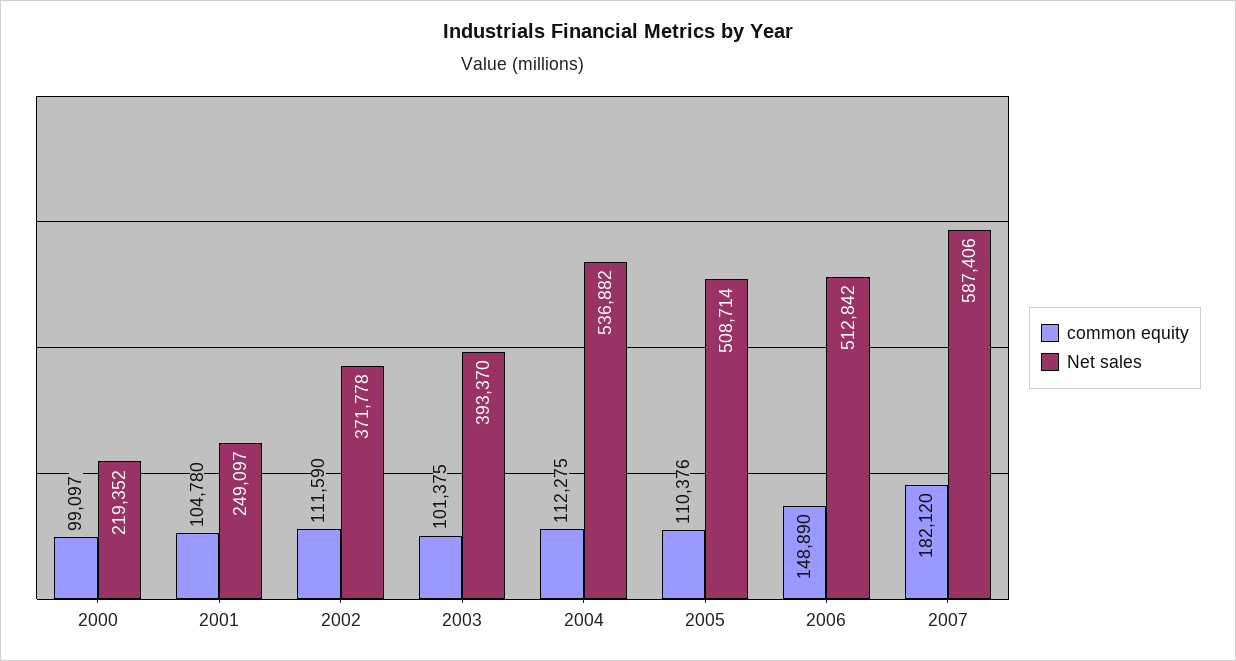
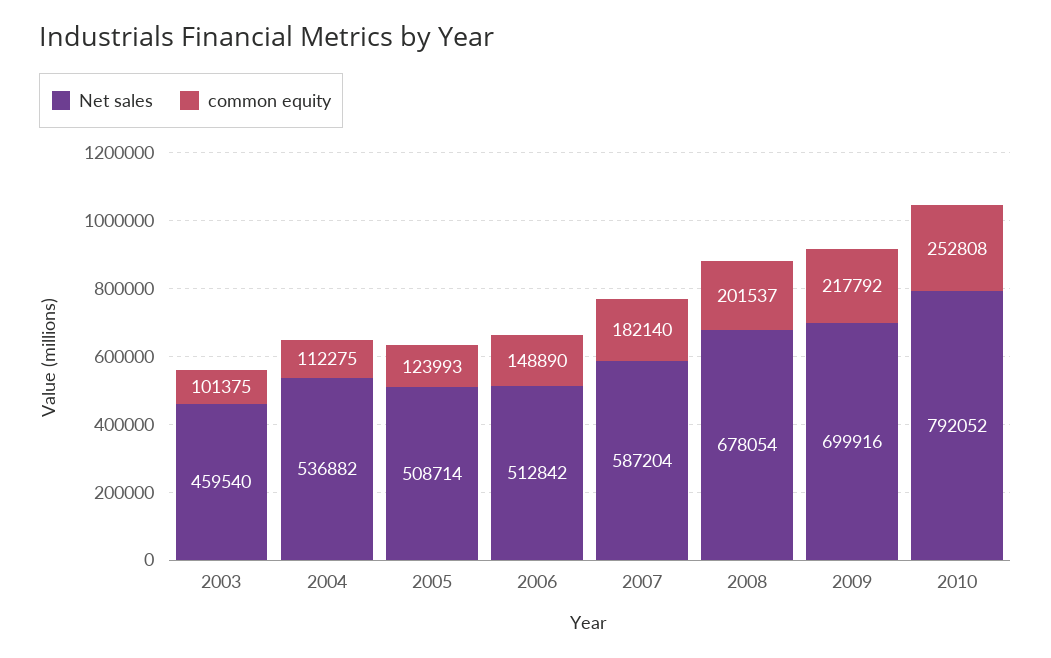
common equity, 2000: 99097 -> none
Net sales, 2000: 219352 -> none
common equity, 2001: 104780 -> none
Net sales, 2001: 249097 -> none
common equity, 2002: 111590 -> none
Net sales, 2002: 371778 -> none
Net sales, 2003: 393370 -> 459540
common equity, 2005: 110376 -> 123993
common equity, 2007: 182120 -> 182140
Net sales, 2007: 587406 -> 587204
Net sales, 2008: none -> 678054
common equity, 2008: none -> 201537
Net sales, 2009: none -> 699916
common equity, 2009: none -> 217792
Net sales, 2010: none -> 792052
common equity, 2010: none -> 252808

